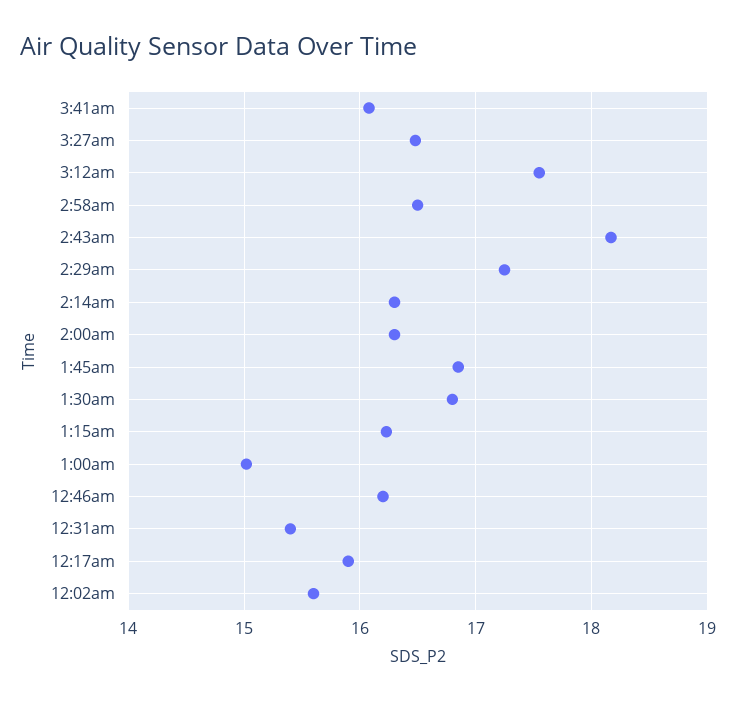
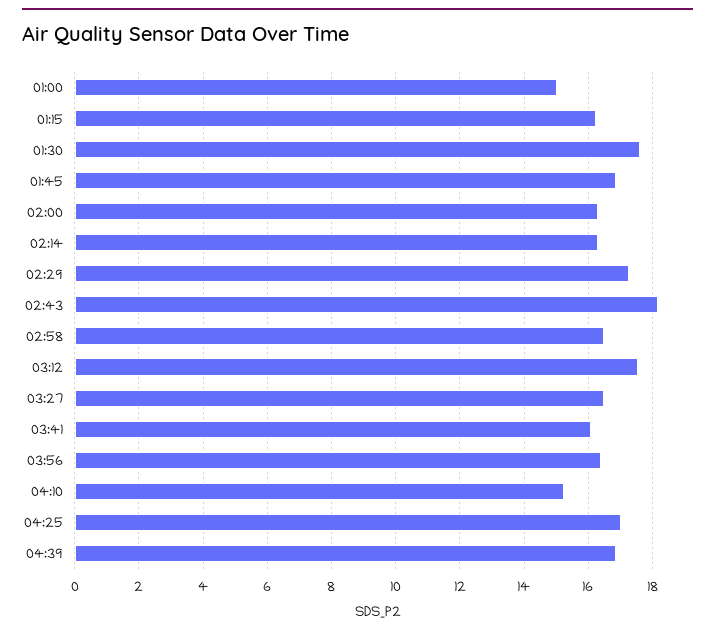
1:30am: 16.8 -> 17.6
12:46am: 16.2 -> none
12:31am: 15.4 -> none
12:17am: 15.9 -> none
12:02am: 15.6 -> none
03:56: none -> 16.4
04:10: none -> 15.2
04:25: none -> 17
04:39: none -> 16.8

